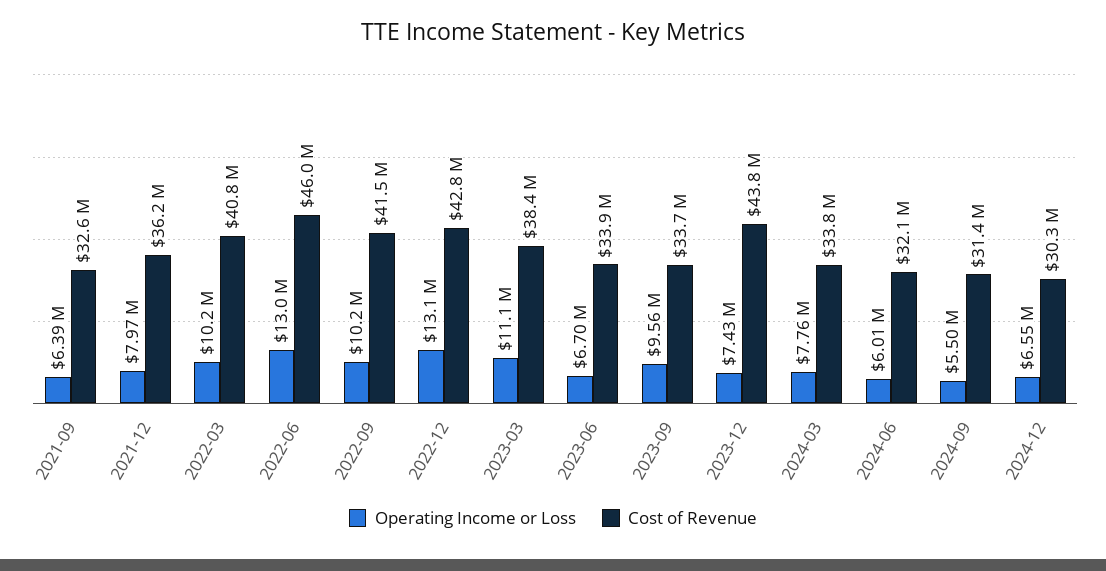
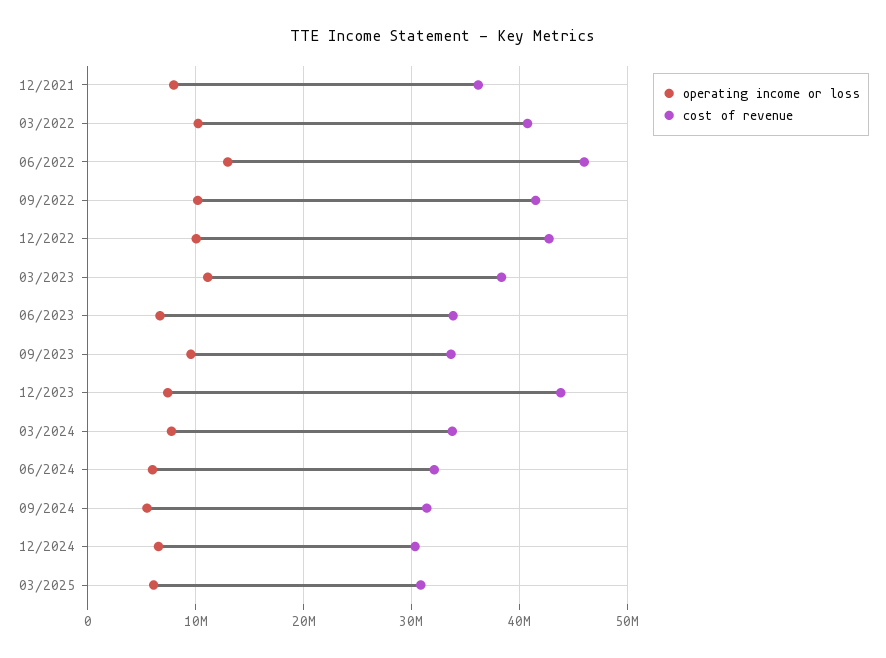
Operating Income or Loss, 2021-09: 6390000 -> none
Cost of Revenue, 2021-09: 32600000 -> none
Operating Income or Loss, 2022-12: 13100000 -> 10000000
Operating Income or Loss, 03/2025: none -> 6000000
Cost of Revenue, 03/2025: none -> 31000000

